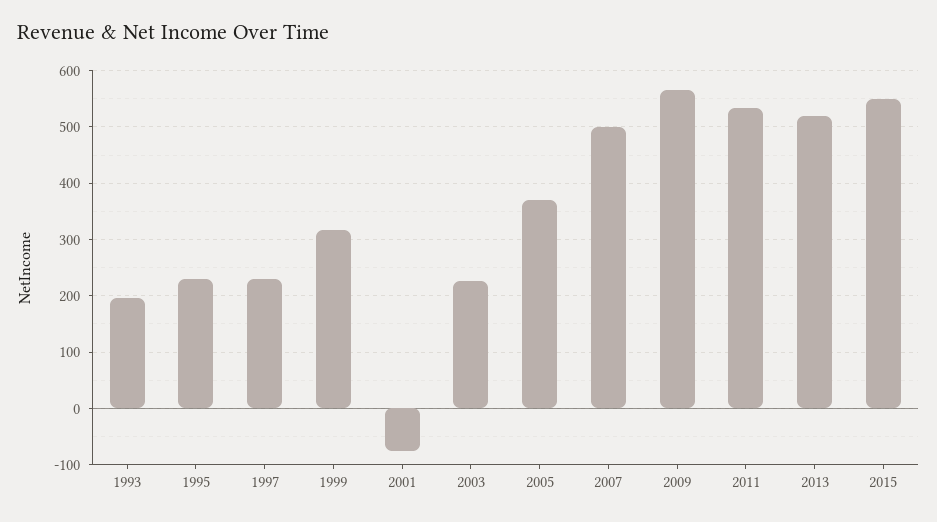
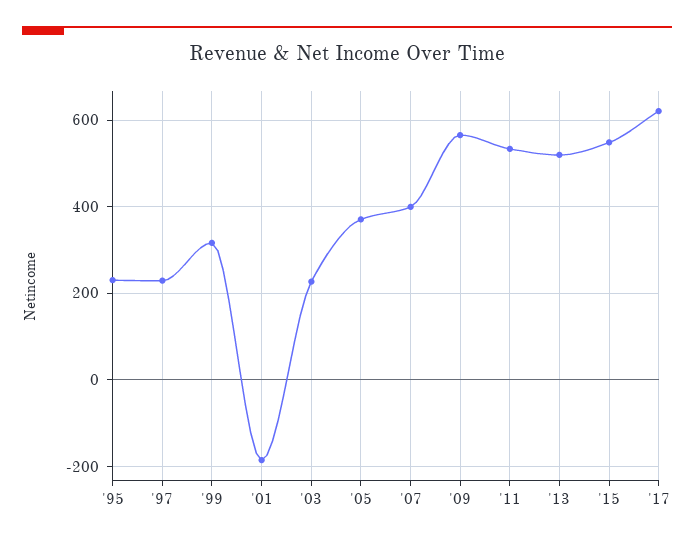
1993: 200 -> none
2001: -80 -> -180
2007: 500 -> 400
'17: none -> 620

